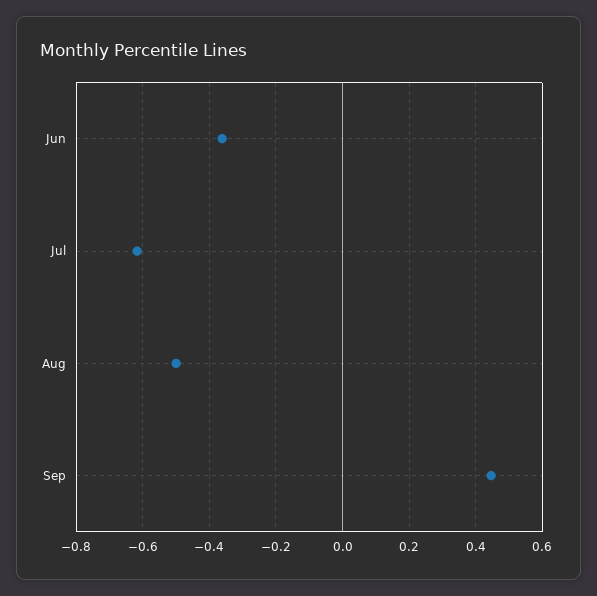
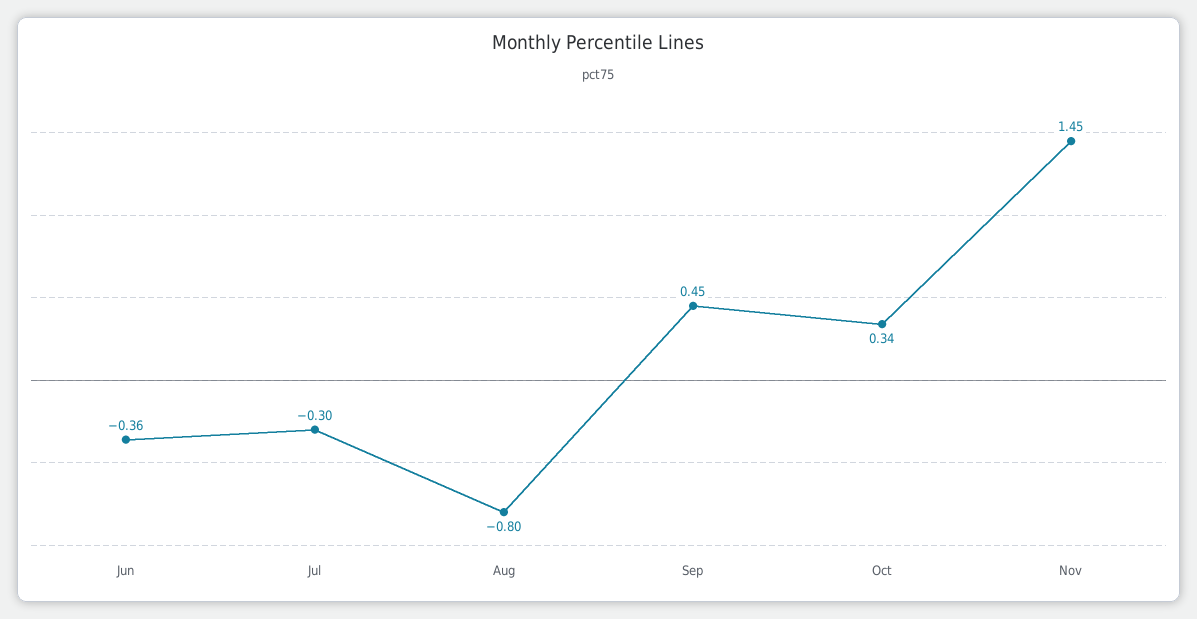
Jul: -0.62 -> -0.3
Aug: -0.5 -> -0.8
Oct: none -> 0.34
Nov: none -> 1.45

